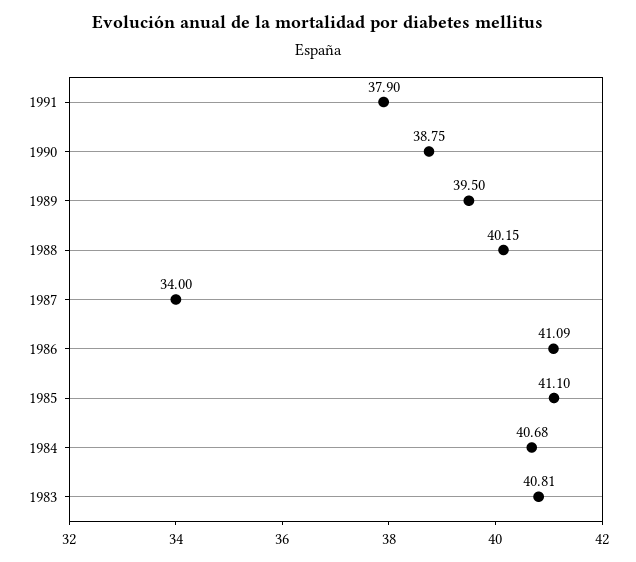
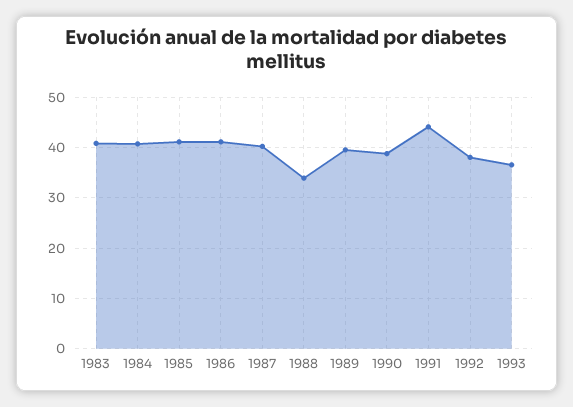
1991: 37.9 -> 44
1988: 40.15 -> 34
1987: 34 -> 40
1992: none -> 38
1993: none -> 36

